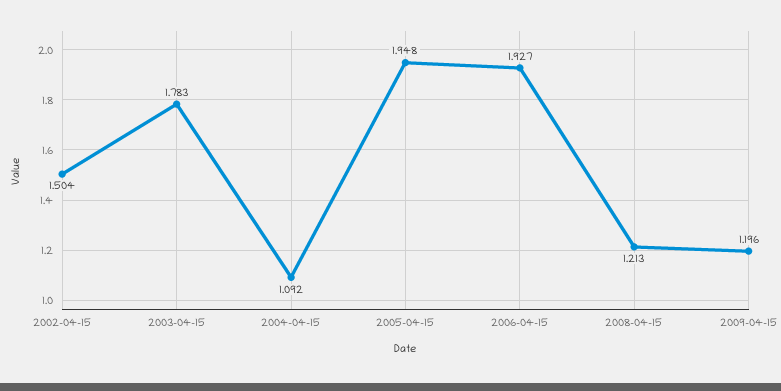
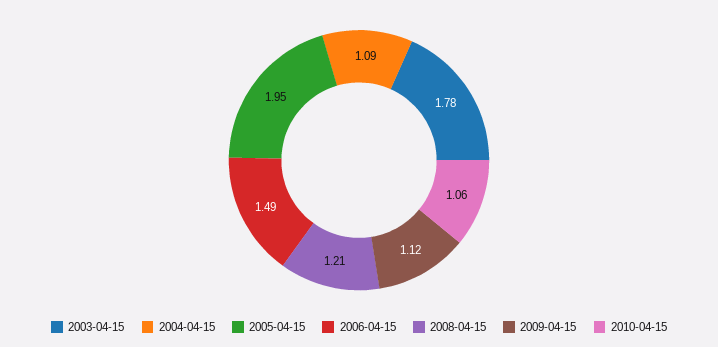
2002-04-15: 1.504 -> none
2006-04-15: 1.927 -> 1.49
2009-04-15: 1.196 -> 1.12
2010-04-15: none -> 1.06

